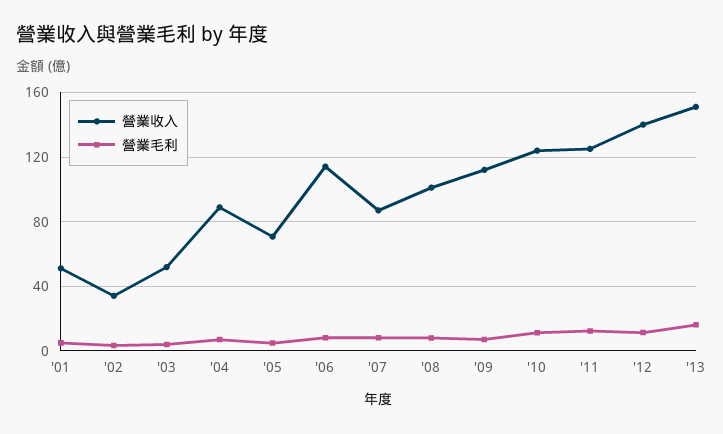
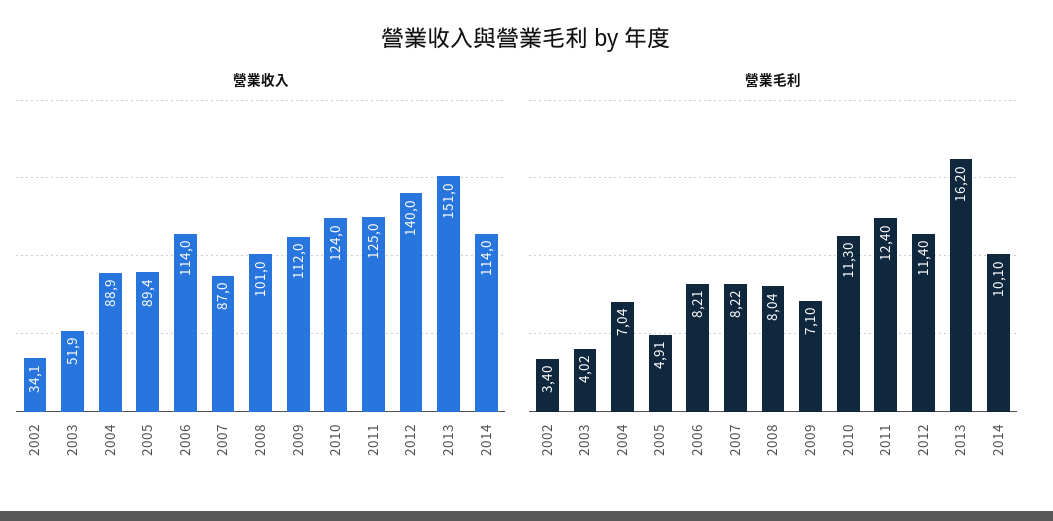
營業收入, '01: 50 -> none
營業毛利, '01: 5 -> none
營業收入, '05: 70 -> 89.4
營業收入, 2014: none -> 114
營業毛利, 2014: none -> 10.1

